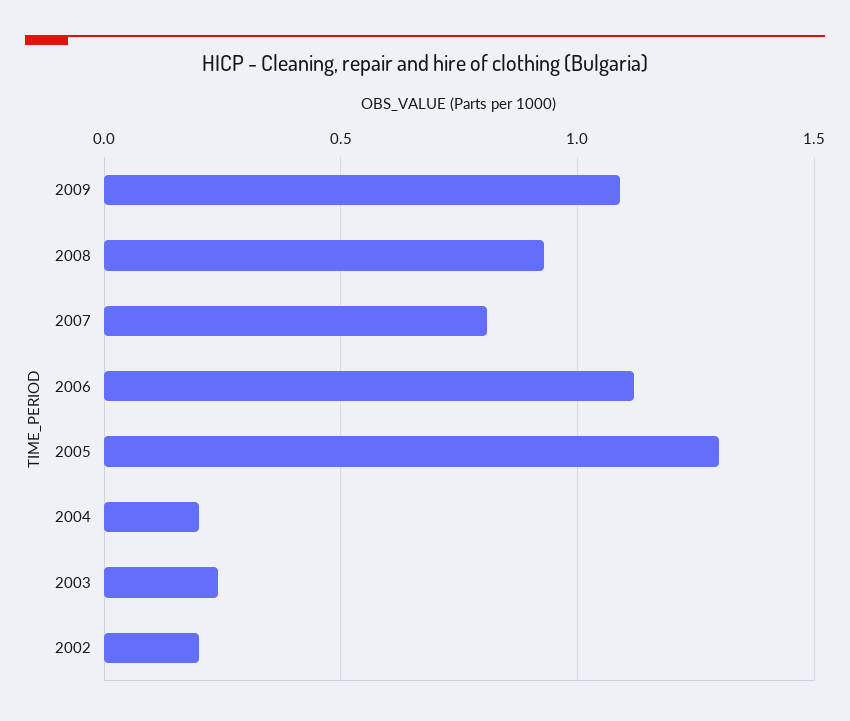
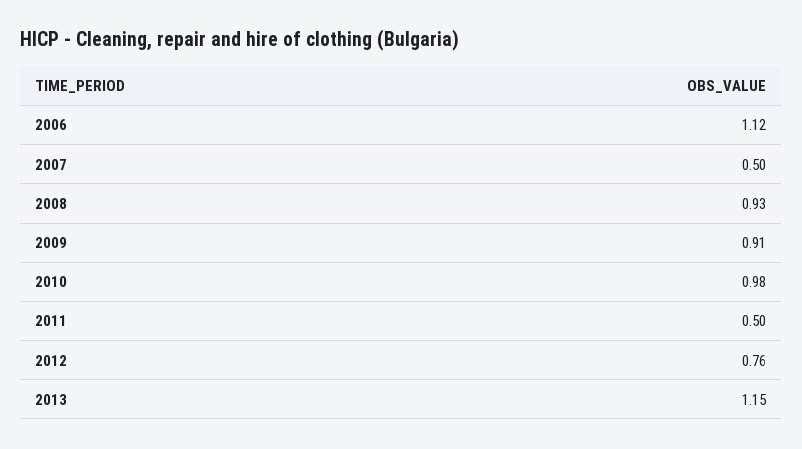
2009: 1.1 -> 0.91
2007: 0.8 -> 0.5
2005: 1.3 -> none
2004: 0.2 -> none
2003: 0.25 -> none
2002: 0.2 -> none
2010: none -> 0.98
2011: none -> 0.5
2012: none -> 0.76
2013: none -> 1.15

